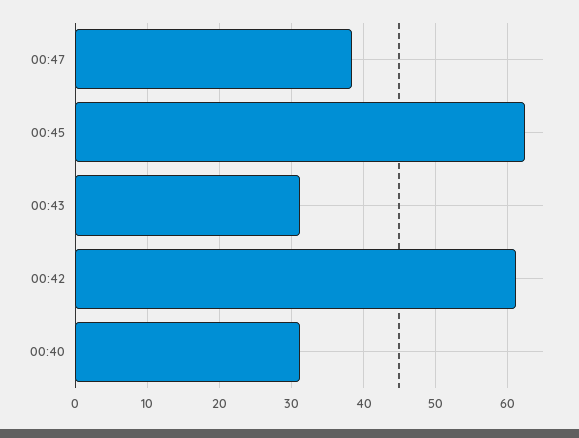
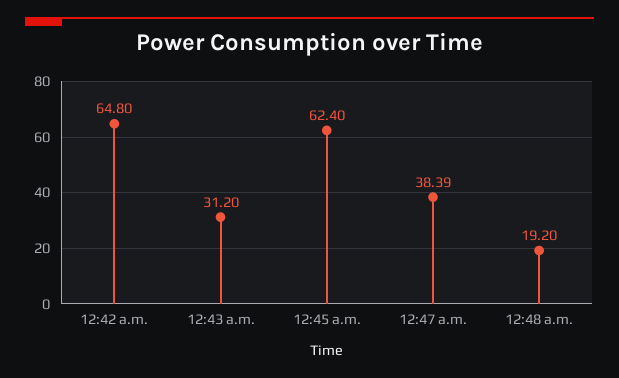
00:42: 61 -> 64.8
00:40: 31 -> none
12:48 a.m.: none -> 19.2

